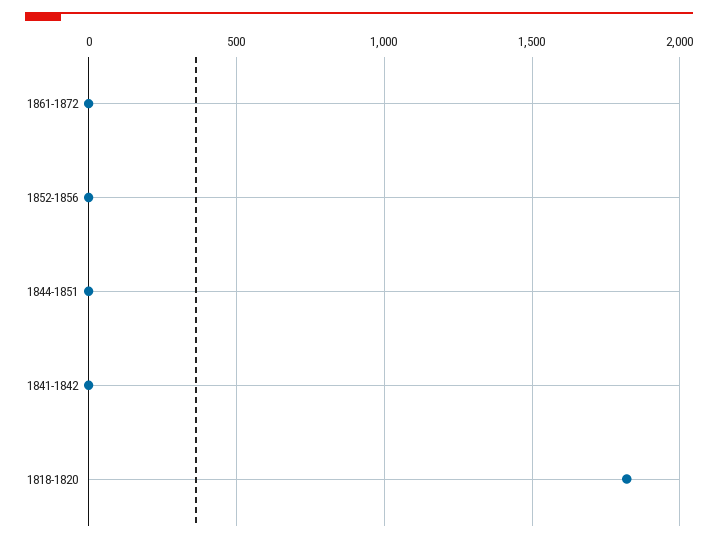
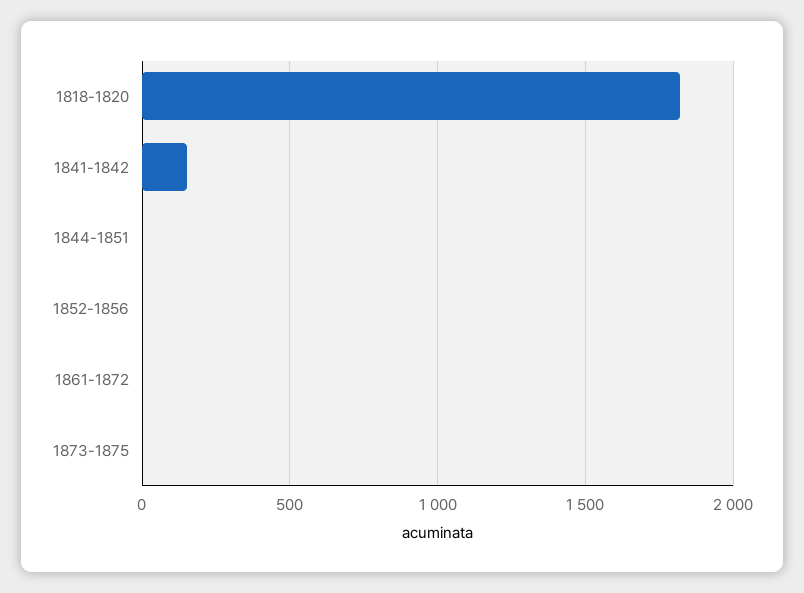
1841-1842: 0 -> 150
1873-1875: none -> 0

